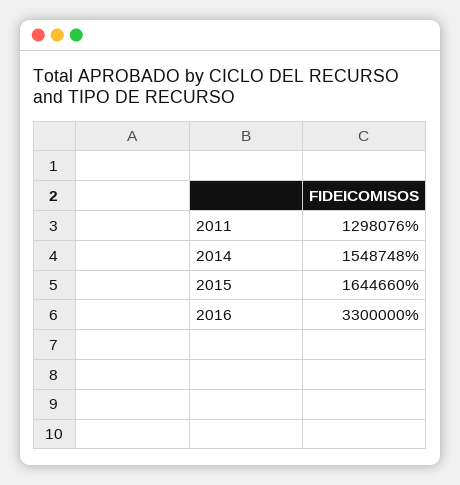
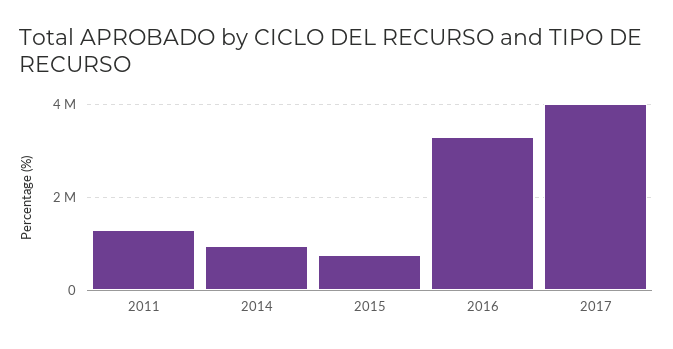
2014: 1548748 -> 1000000
2015: 1644660 -> 800000
2017: none -> 4000000

